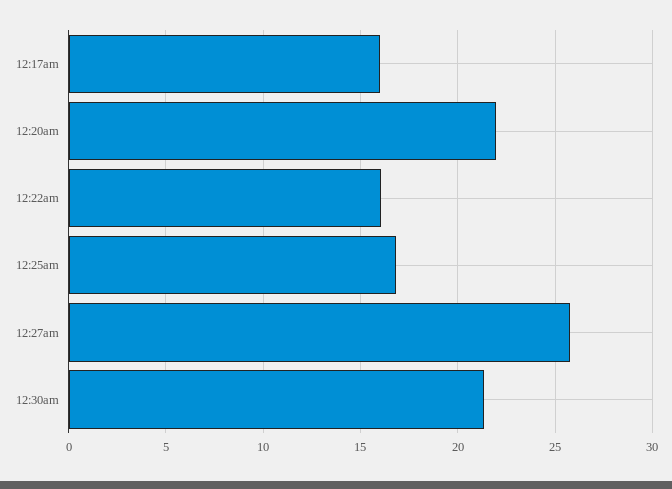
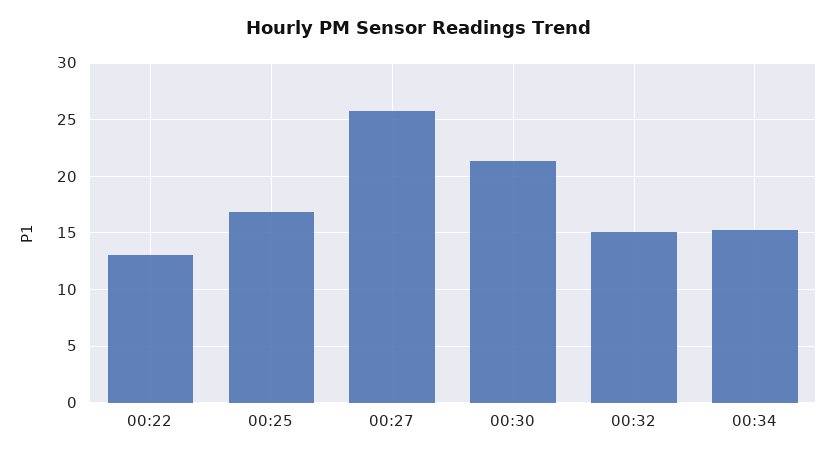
12:17am: 16 -> none
12:20am: 22 -> none
12:22am: 16 -> 13
00:32: none -> 15
00:34: none -> 15

